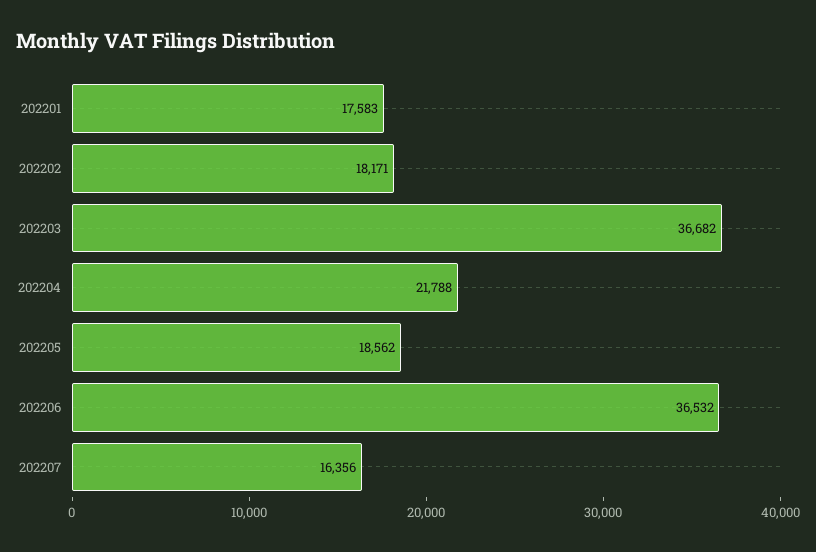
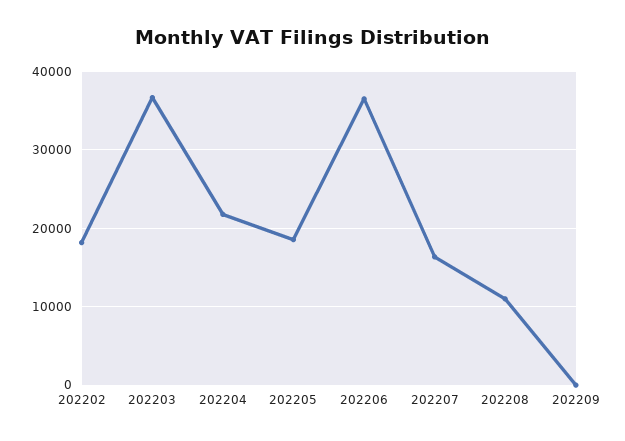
202201: 17583 -> none
202208: none -> 11000
202209: none -> 0

